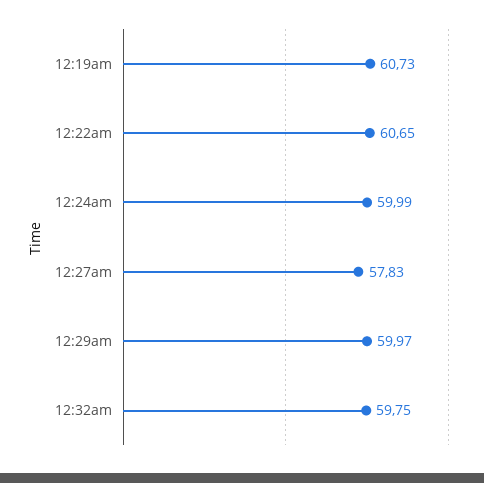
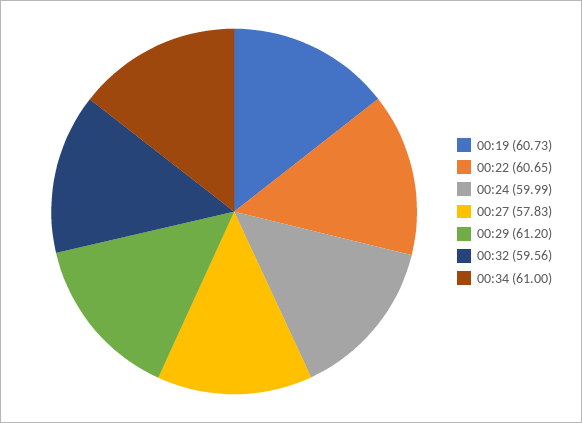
12:29am: 59.97 -> 61.2
12:32am: 59.75 -> 59.56
00:34: none -> 61

